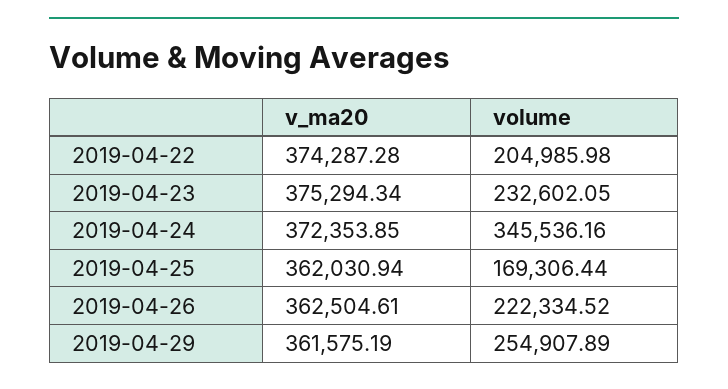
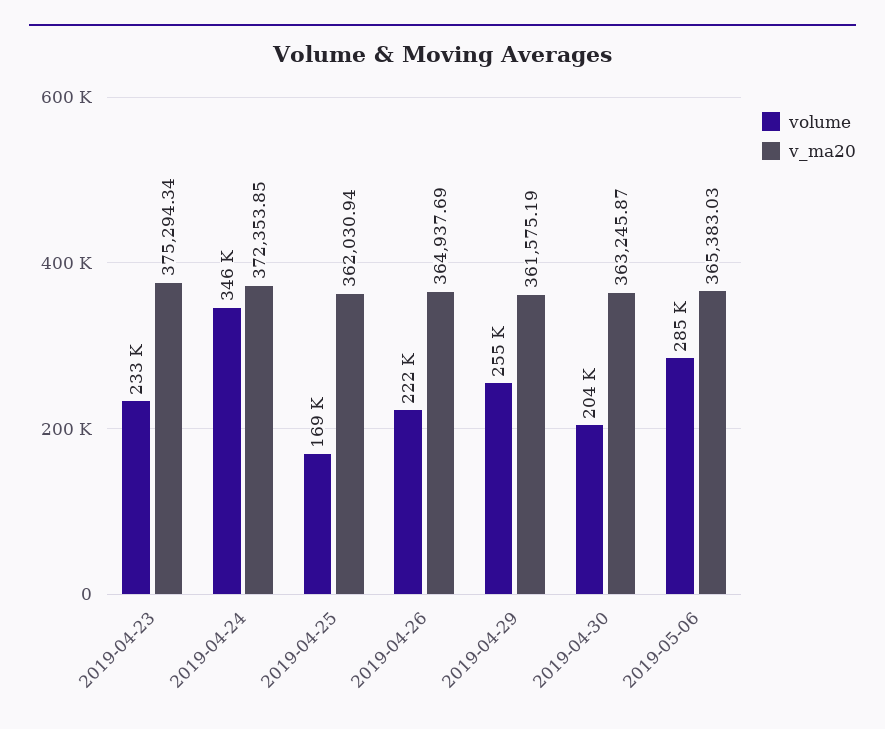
v_ma20, 2019-04-22: 374287.28 -> none
volume, 2019-04-22: 204985.98 -> none
v_ma20, 2019-04-26: 362504.61 -> 364937.69
volume, 2019-04-30: none -> 204000
v_ma20, 2019-04-30: none -> 363245.87
volume, 2019-05-06: none -> 285000
v_ma20, 2019-05-06: none -> 365383.03

